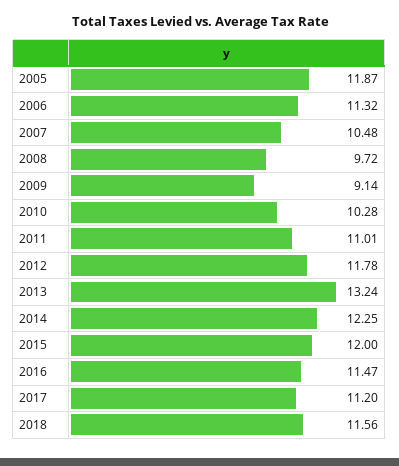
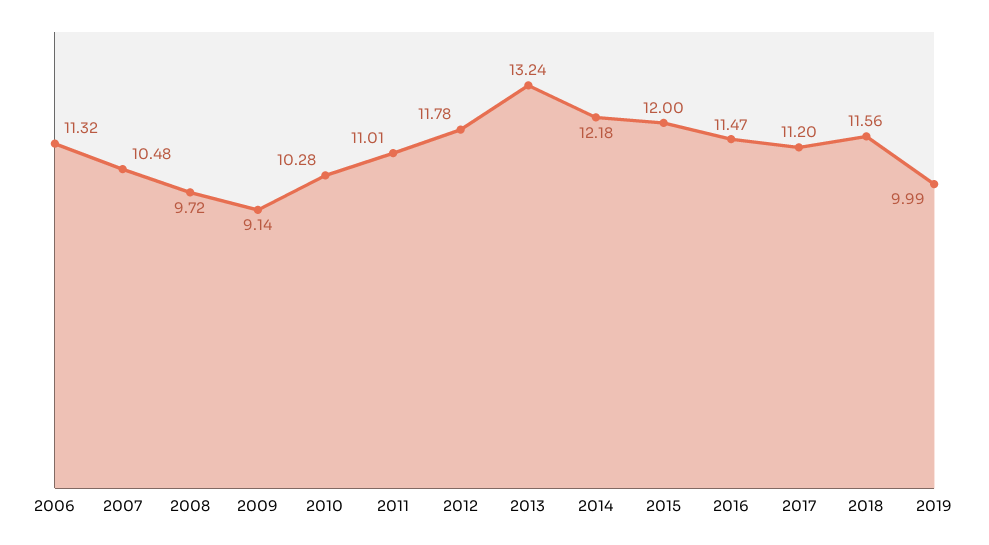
2005: 11.87 -> none
2014: 12.25 -> 12.18
2019: none -> 9.99

